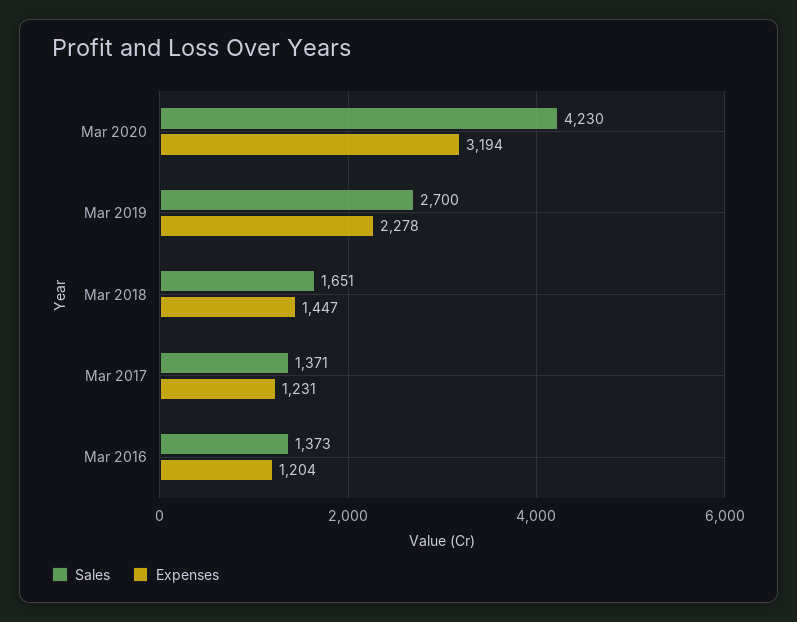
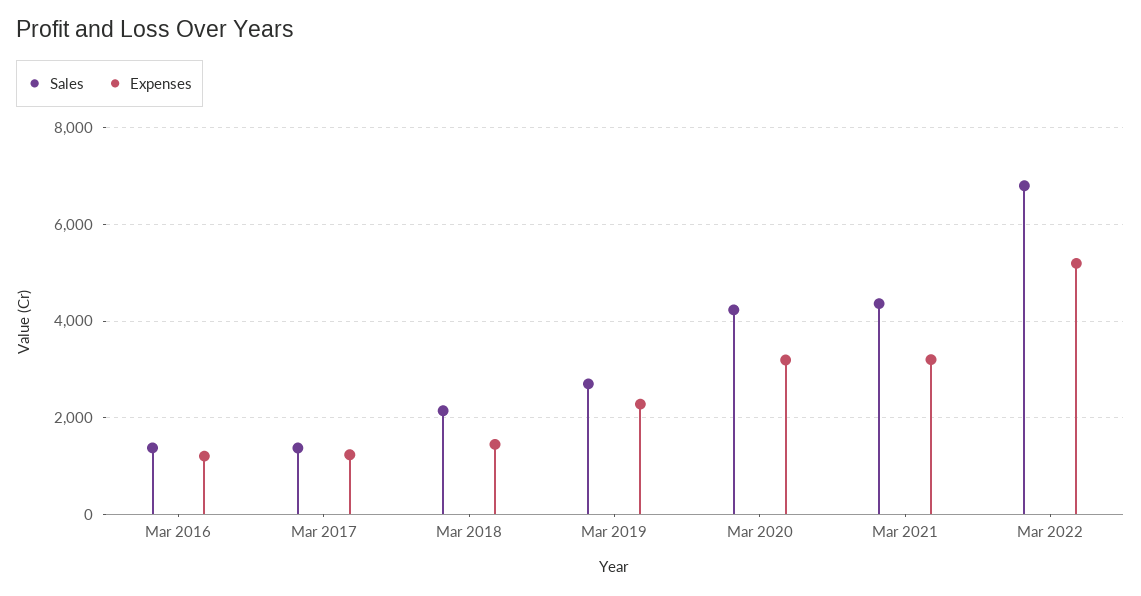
Sales, Mar 2018: 1651 -> 2200
Sales, Mar 2021: none -> 4400
Expenses, Mar 2021: none -> 3200
Sales, Mar 2022: none -> 6800
Expenses, Mar 2022: none -> 5200

